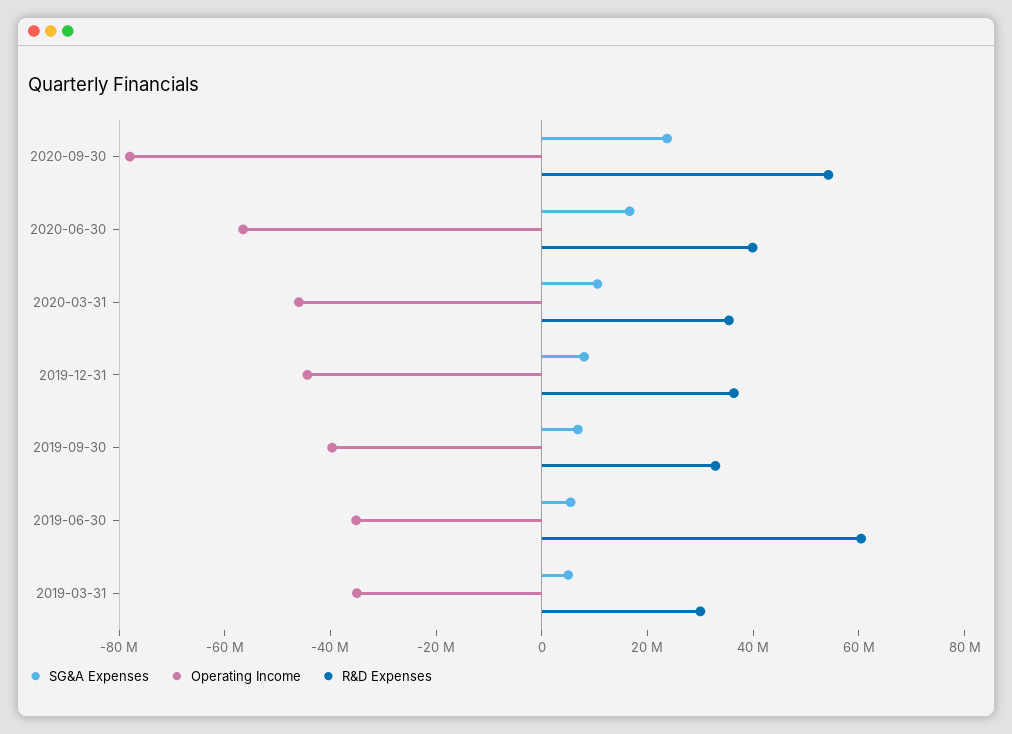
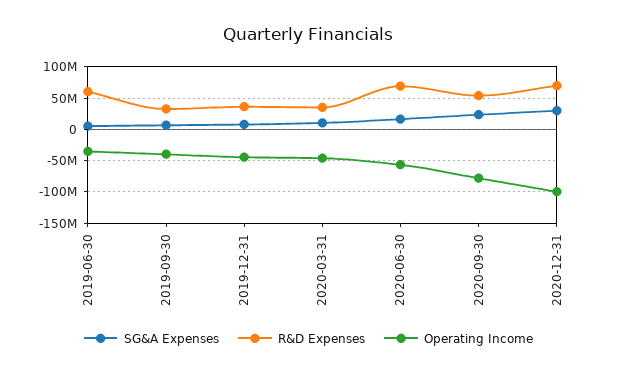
R&D Expenses, 2020-06-30: 40000000 -> 70000000
SG&A Expenses, 2019-03-31: 5000000 -> none
Operating Income, 2019-03-31: -35000000 -> none
R&D Expenses, 2019-03-31: 30000000 -> none
SG&A Expenses, 2020-12-31: none -> 30000000
R&D Expenses, 2020-12-31: none -> 70000000
Operating Income, 2020-12-31: none -> -100000000

